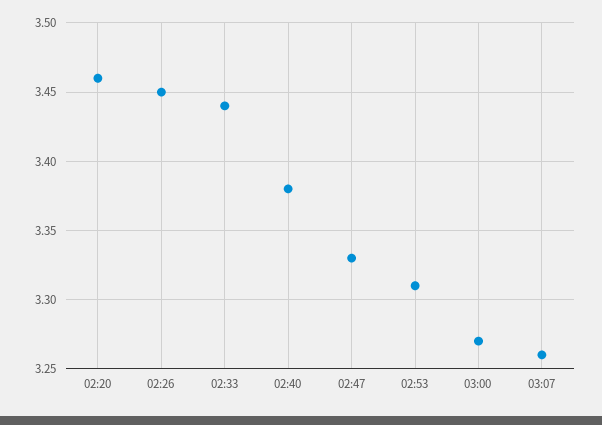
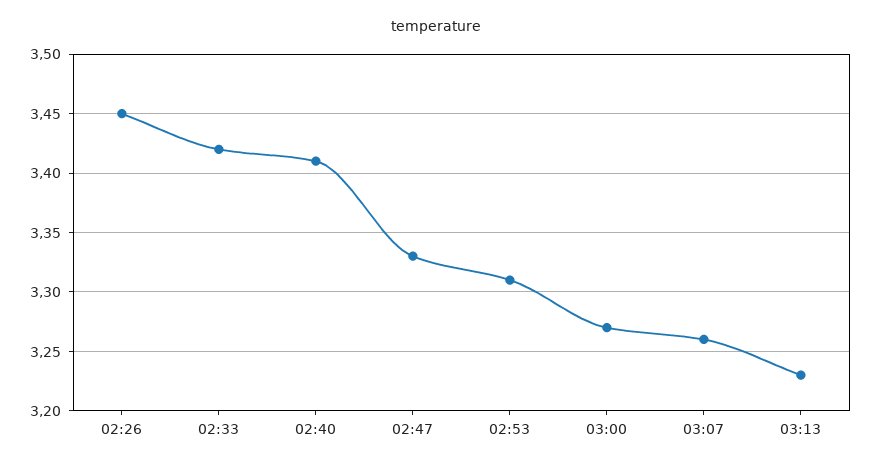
02:20: 3.46 -> none
02:33: 3.44 -> 3.42
02:40: 3.38 -> 3.41
03:13: none -> 3.23

